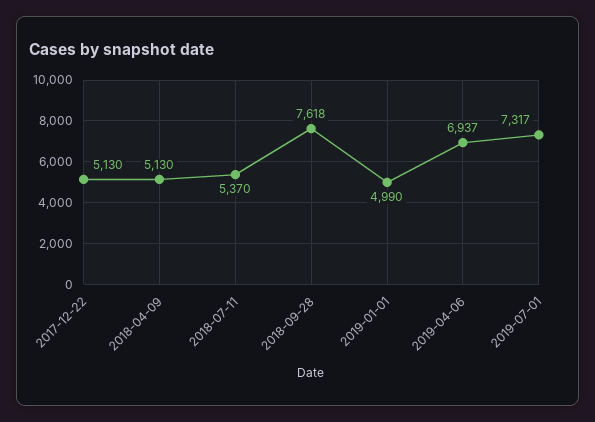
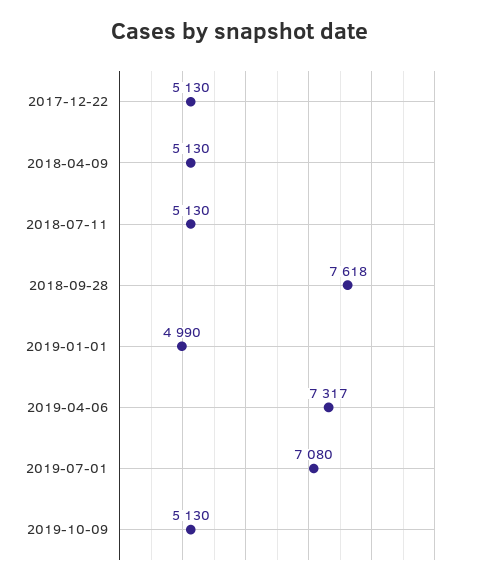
2018-07-11: 5370 -> 5130
2019-04-06: 6937 -> 7317
2019-07-01: 7317 -> 7080
2019-10-09: none -> 5130

